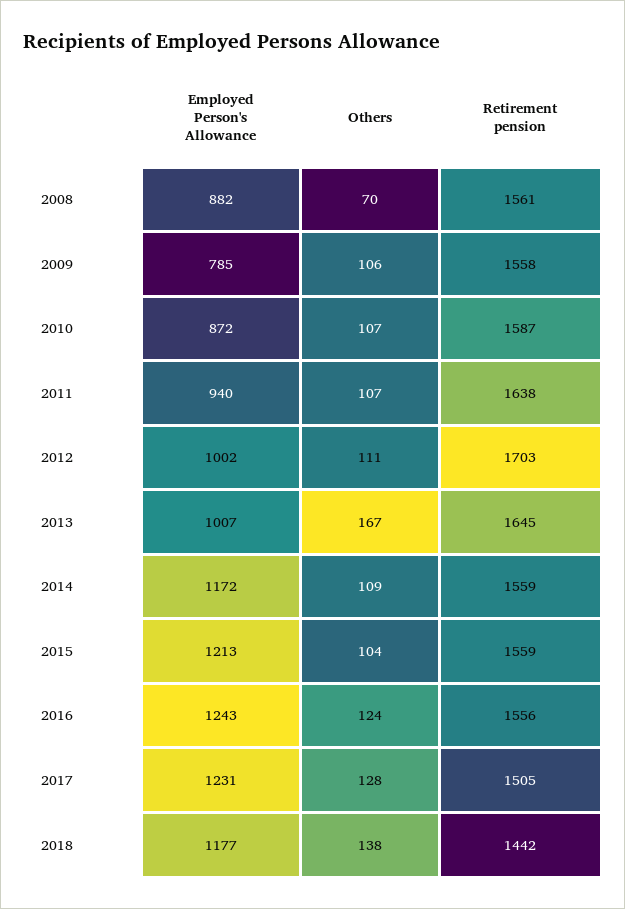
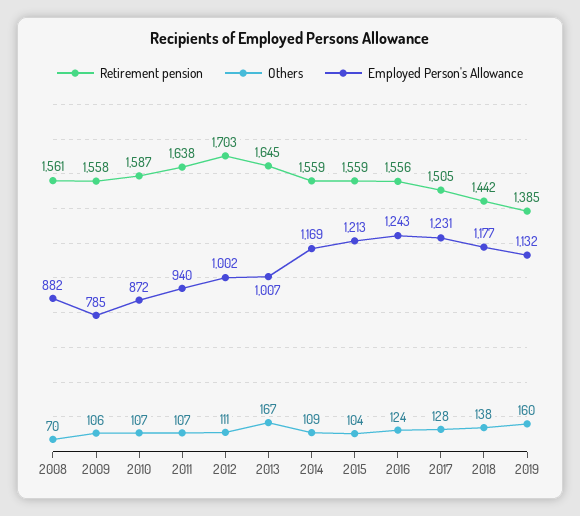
Employed Person's Allowance, 2014: 1172 -> 1169
Retirement pension, 2019: none -> 1385
Others, 2019: none -> 160
Employed Person's Allowance, 2019: none -> 1132

